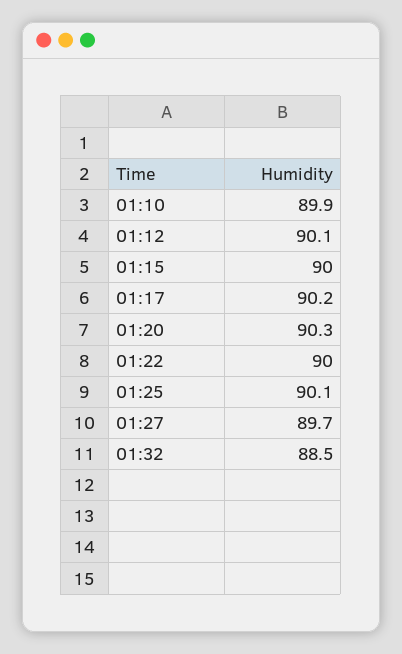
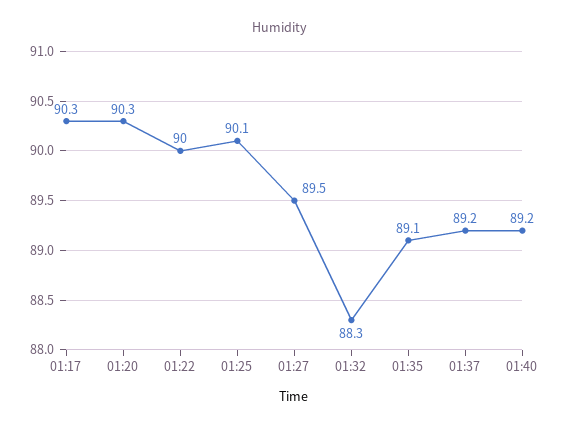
01:10: 89.9 -> none
01:12: 90.1 -> none
01:15: 90 -> none
01:17: 90.2 -> 90.3
01:27: 89.7 -> 89.5
01:32: 88.5 -> 88.3
01:35: none -> 89.1
01:37: none -> 89.2
01:40: none -> 89.2

